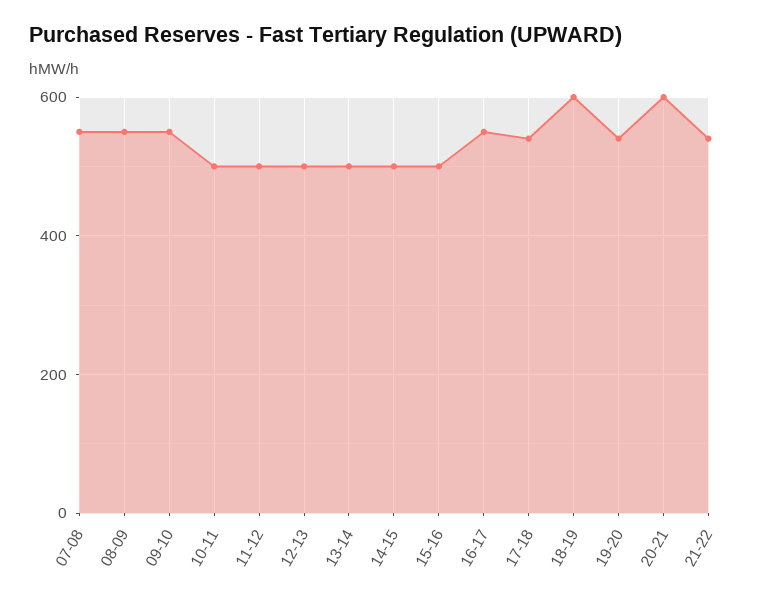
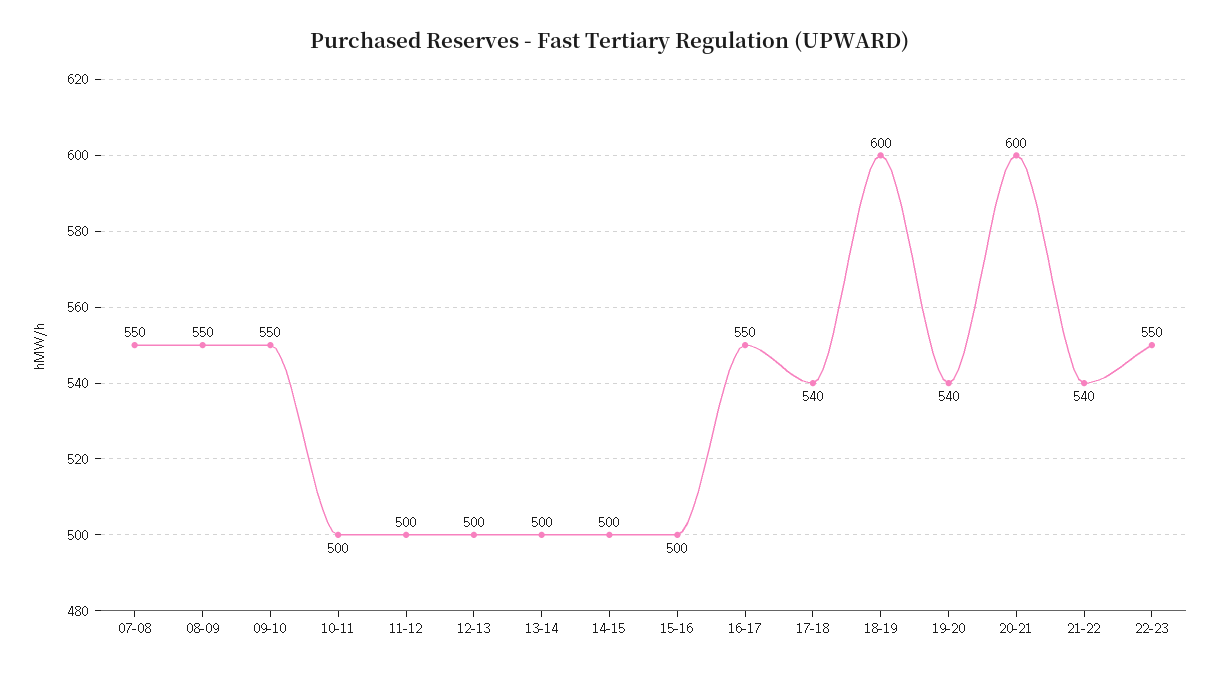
22-23: none -> 550

